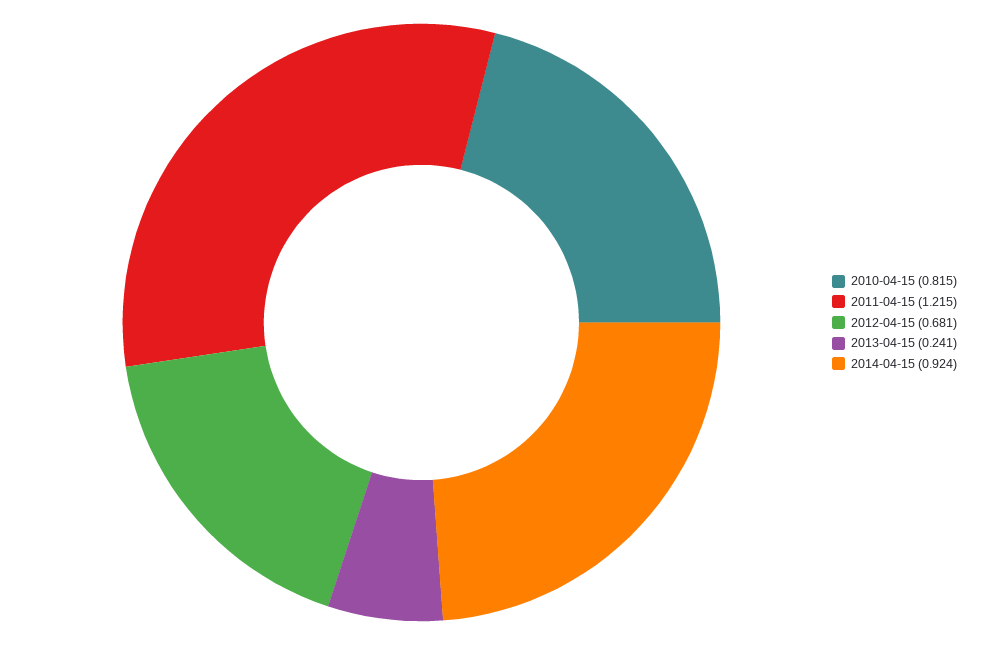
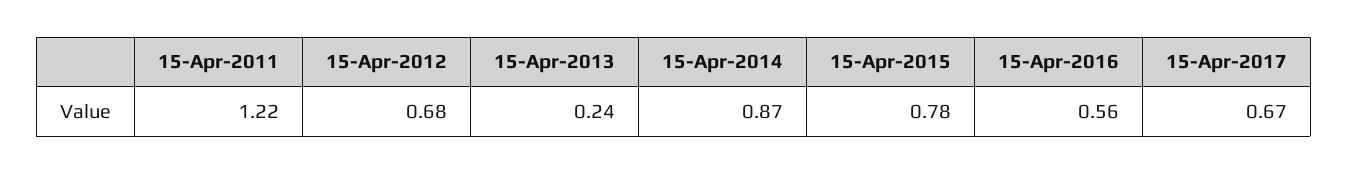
2010-04-15: 0.815 -> none
2014-04-15: 0.924 -> 0.87
15-Apr-2015: none -> 0.78
15-Apr-2016: none -> 0.56
15-Apr-2017: none -> 0.67

